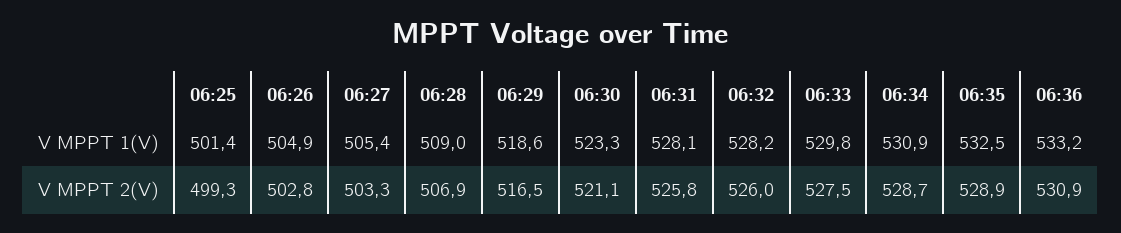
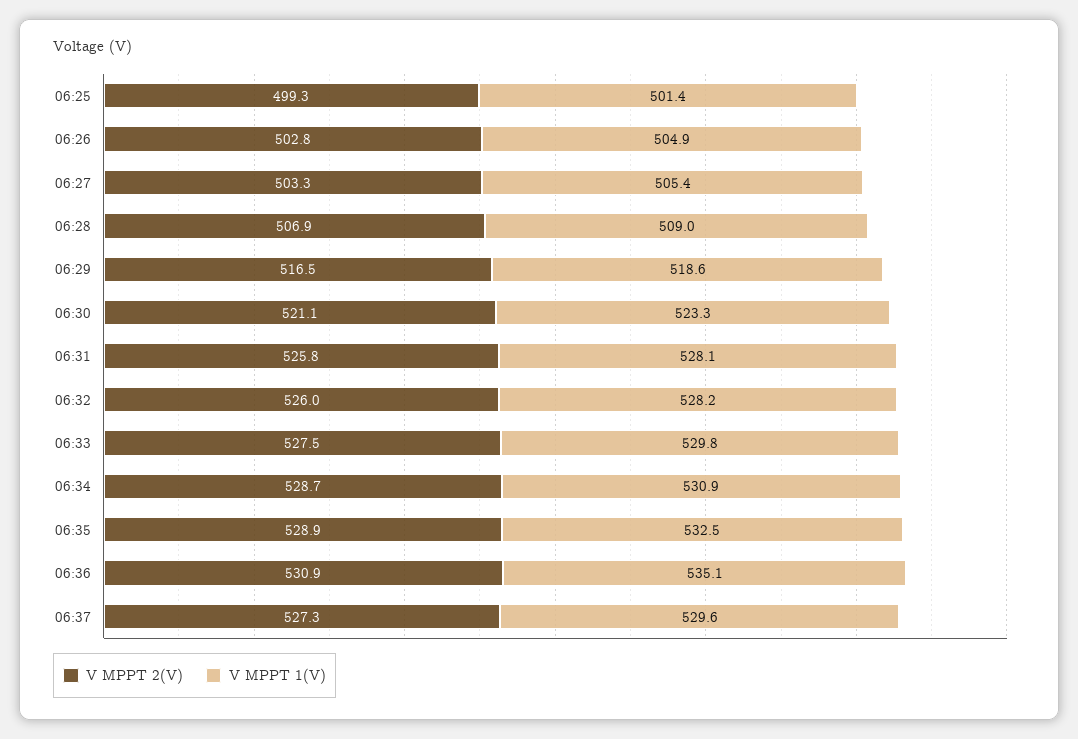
V MPPT 1(V), 06:36: 533.2 -> 535.1
V MPPT 2(V), 06:37: none -> 527.3
V MPPT 1(V), 06:37: none -> 529.6

